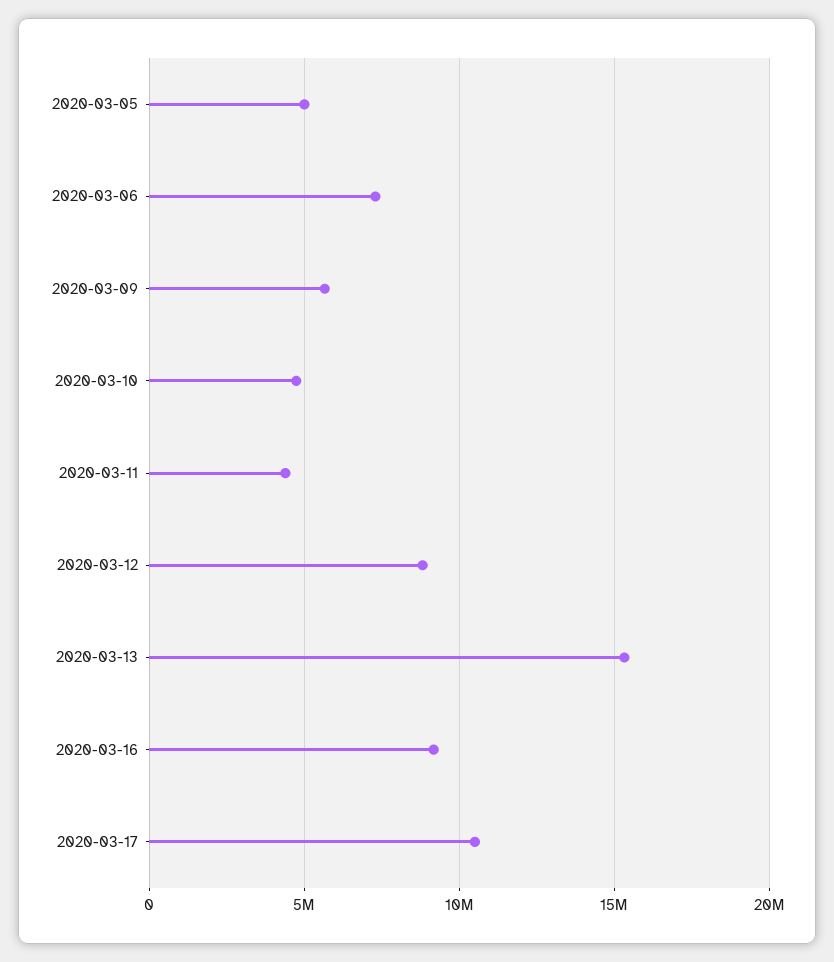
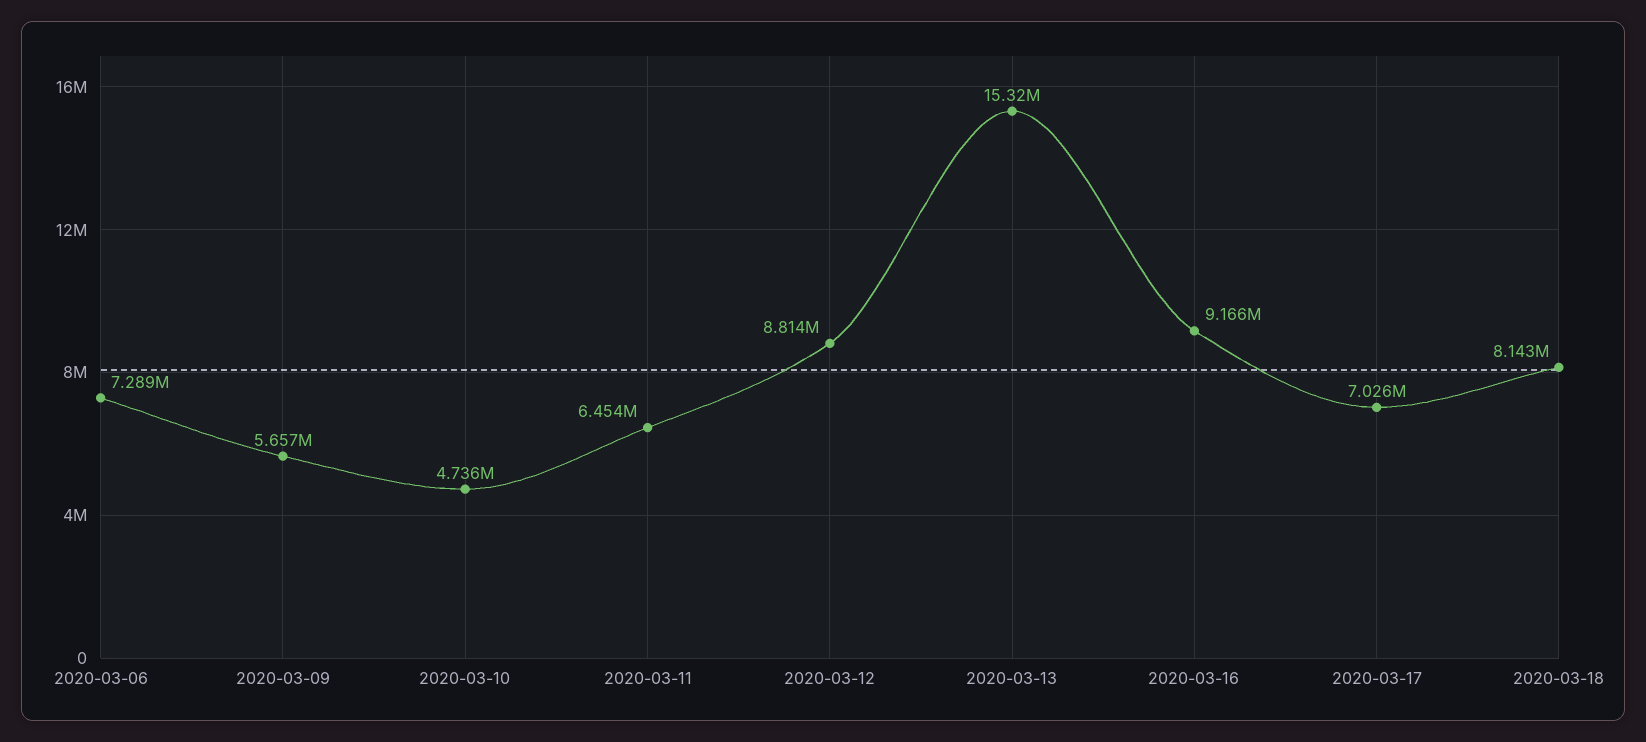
2020-03-05: 5000000 -> none
2020-03-11: 4500000 -> 6454000
2020-03-17: 10500000 -> 7026000
2020-03-18: none -> 8143000

